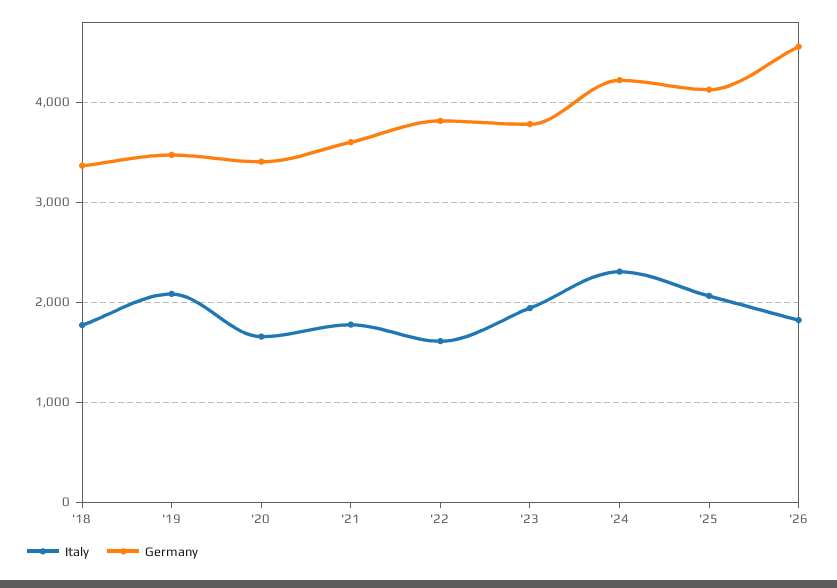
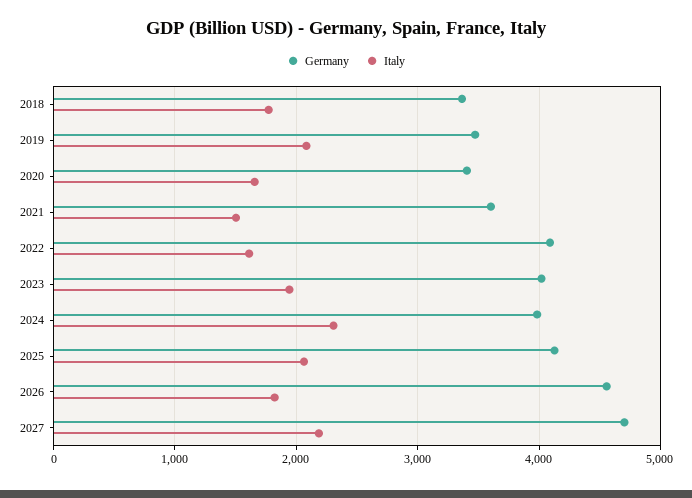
Italy, '21: 1800 -> 1500
Germany, '22: 3800 -> 4100
Germany, '23: 3800 -> 4000
Germany, '24: 4200 -> 4000
Germany, 2027: none -> 4700
Italy, 2027: none -> 2200

